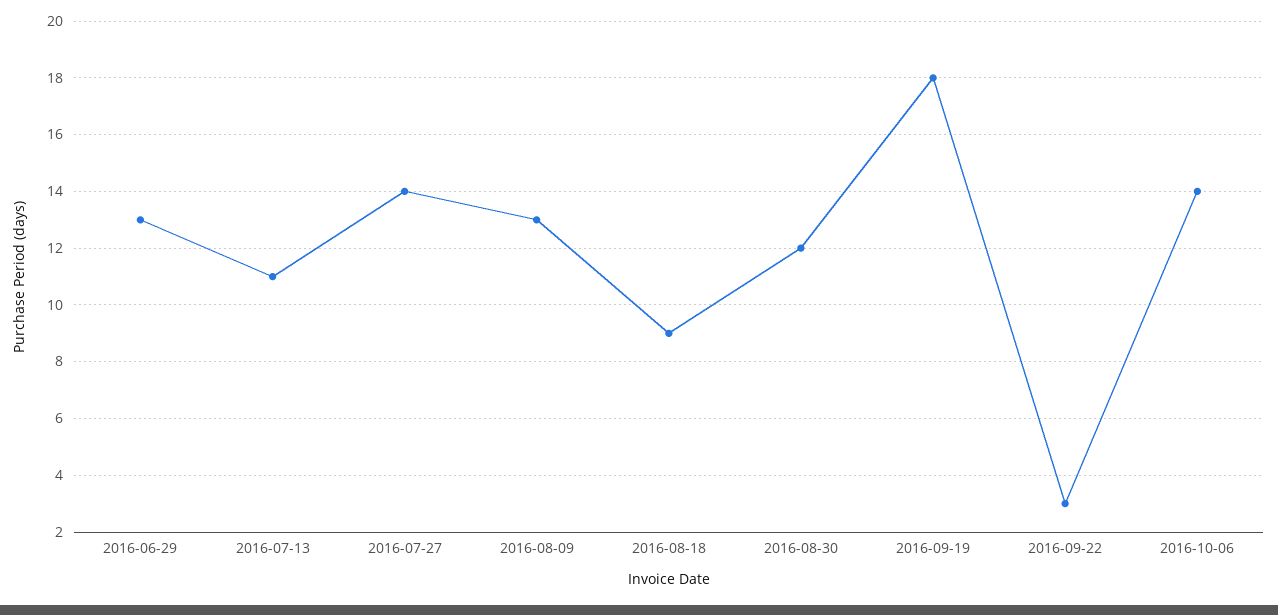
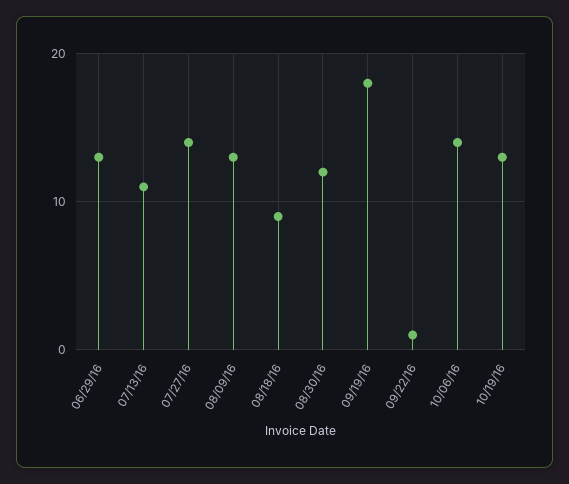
2016-09-22: 3 -> 1
10/19/16: none -> 13

